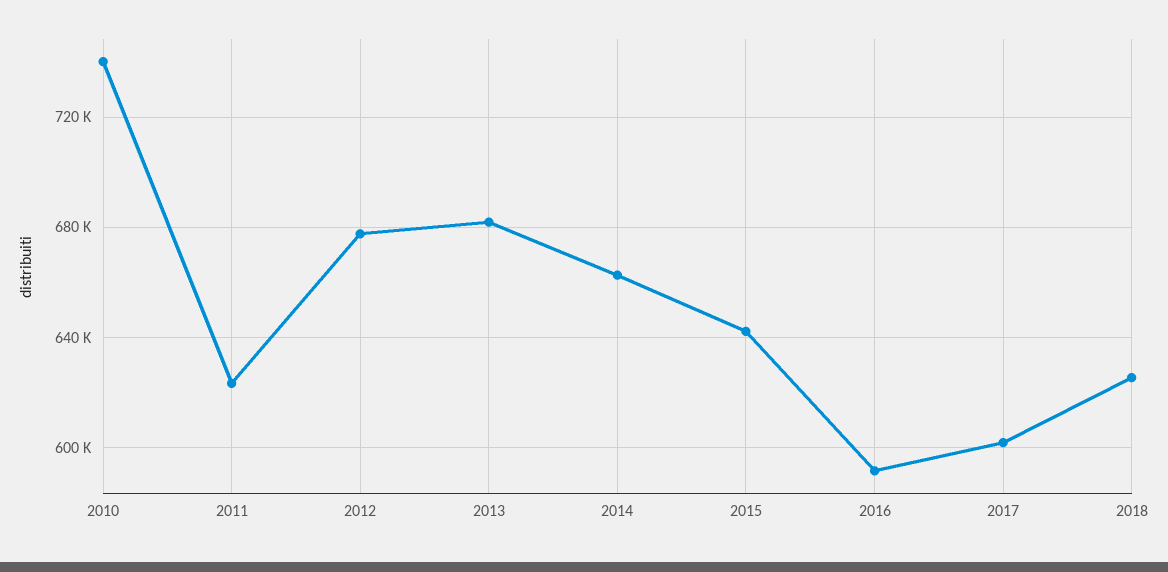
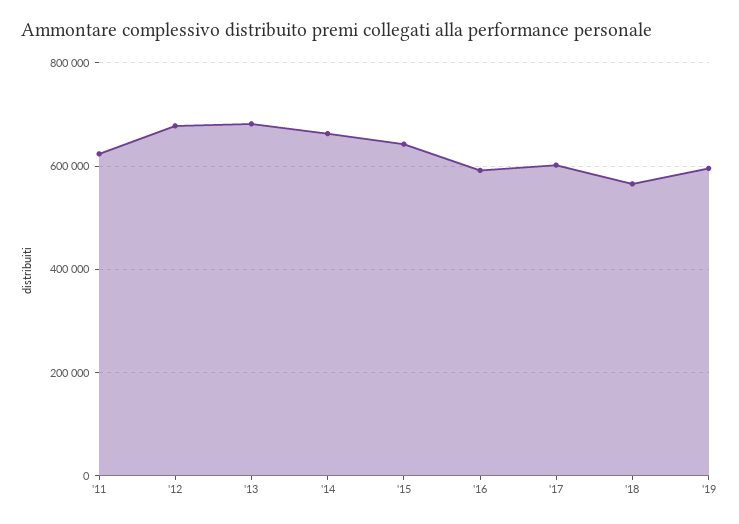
2010: 740000 -> none
2018: 625000 -> 560000
'19: none -> 600000

